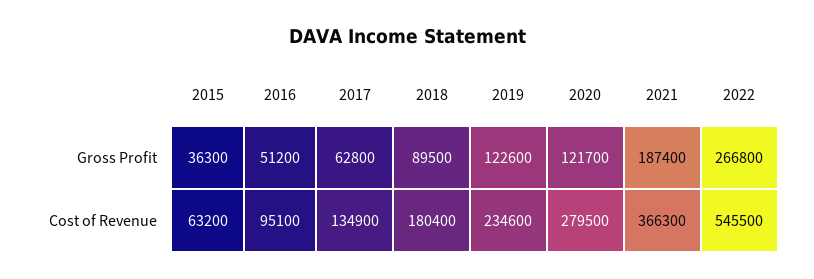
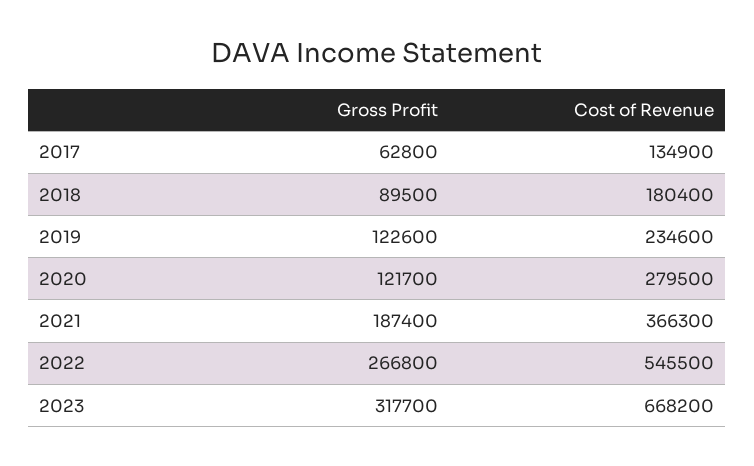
2015, Gross Profit: 36300 -> none
2016, Gross Profit: 51200 -> none
2015, Cost of Revenue: 63200 -> none
2016, Cost of Revenue: 95100 -> none
2023, Gross Profit: none -> 317700
2023, Cost of Revenue: none -> 668200

